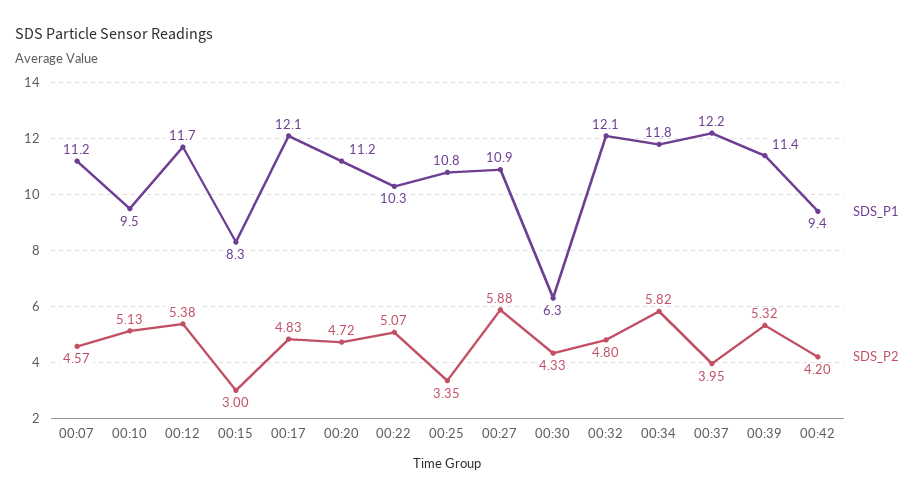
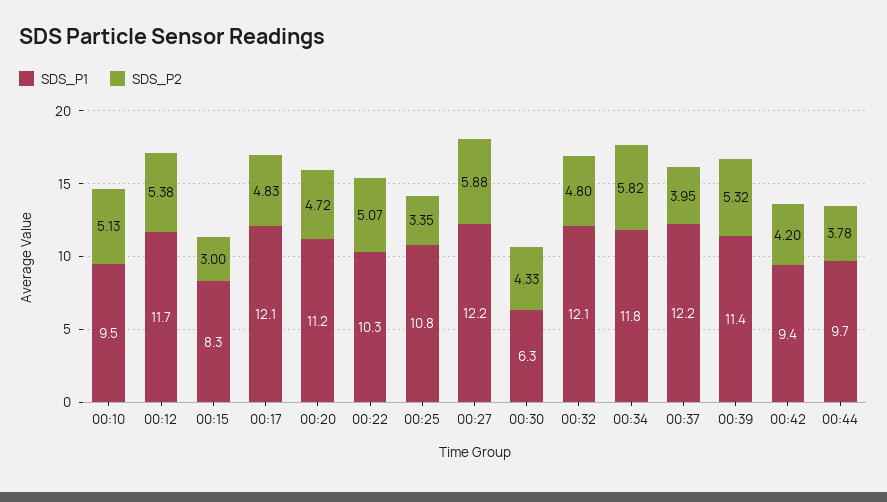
SDS_P1, 00:07: 11.2 -> none
SDS_P2, 00:07: 4.57 -> none
SDS_P1, 00:27: 10.9 -> 12.2
SDS_P1, 00:44: none -> 9.7
SDS_P2, 00:44: none -> 3.78

